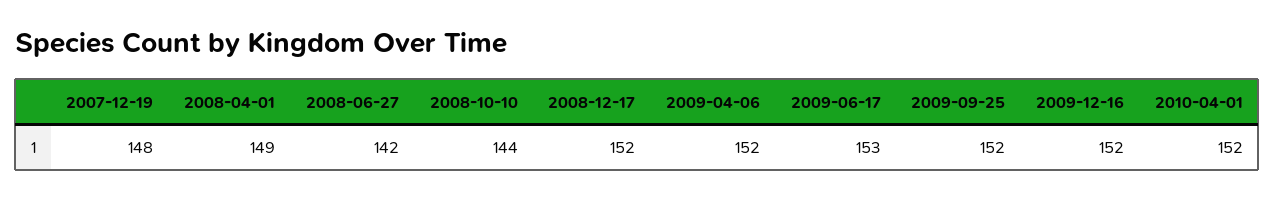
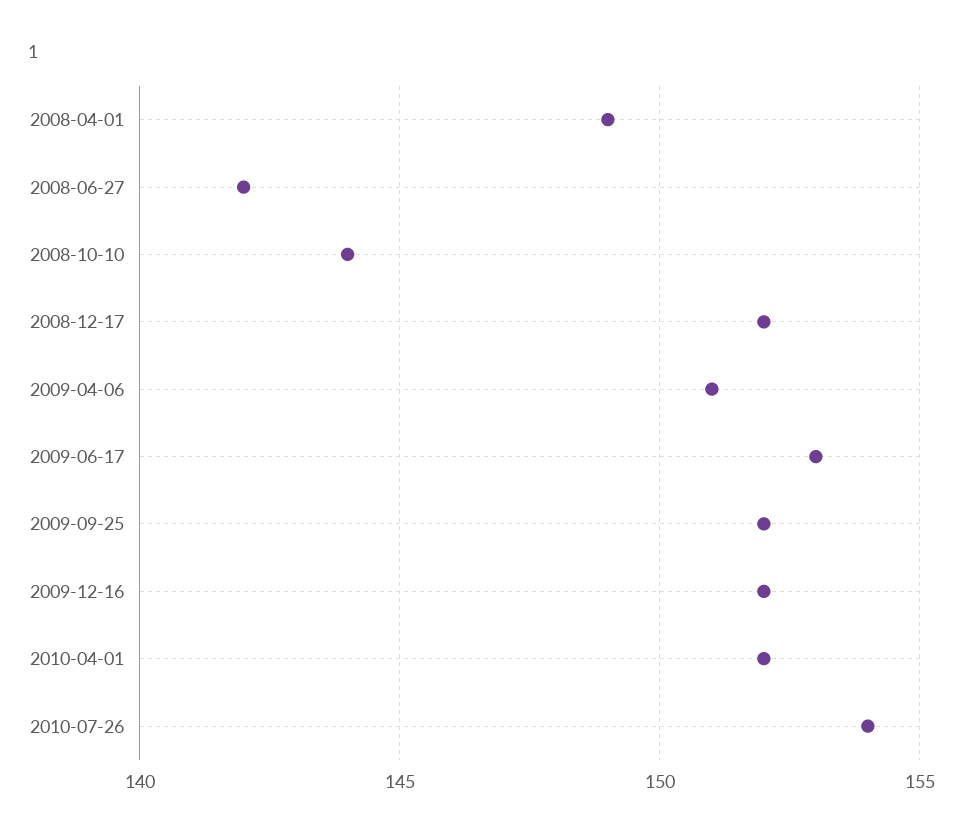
2007-12-19: 148 -> none
2009-04-06: 152 -> 151
2010-07-26: none -> 154

